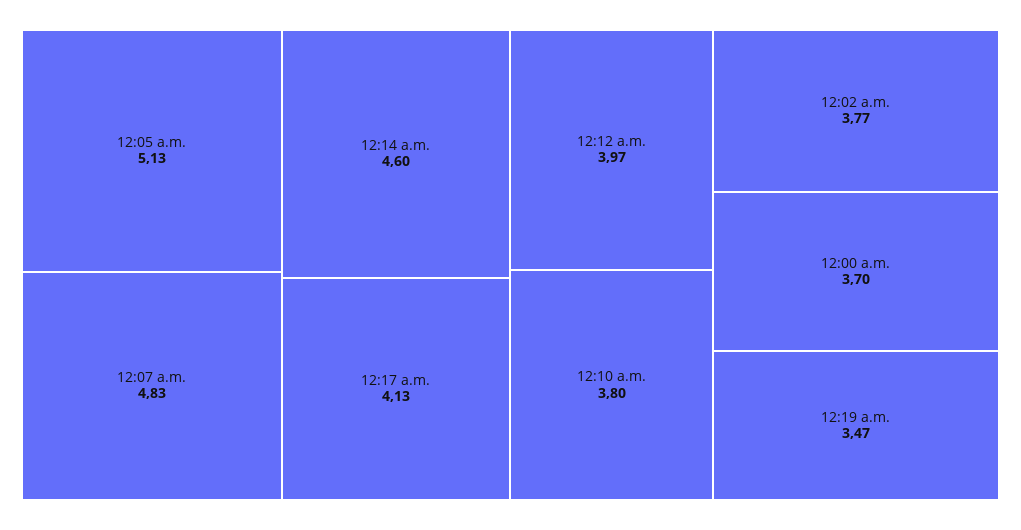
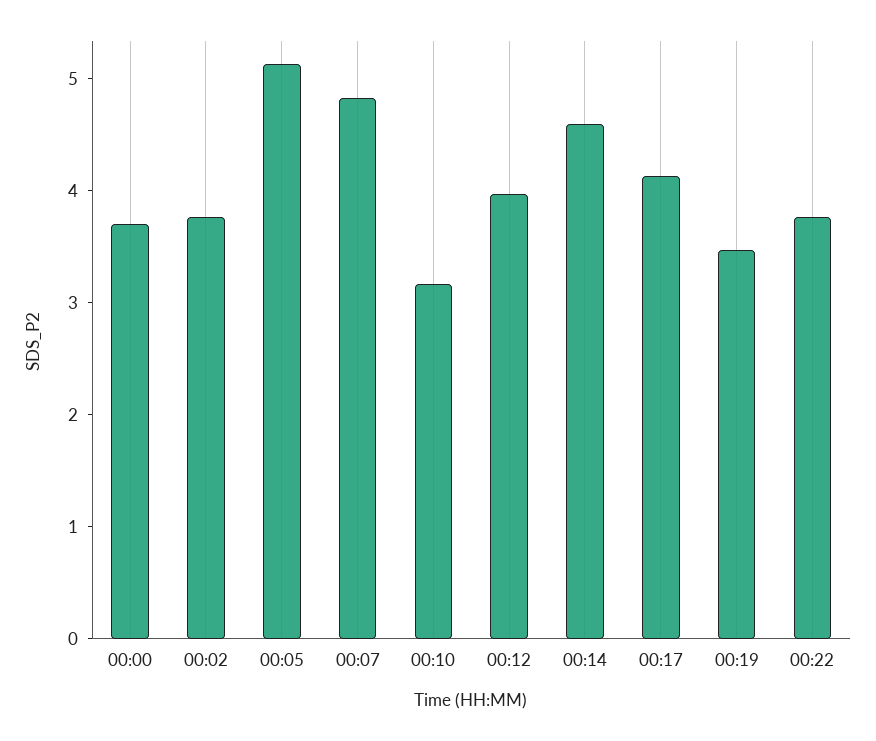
12:10 a.m.: 3.8 -> 3.2
00:22: none -> 3.8

